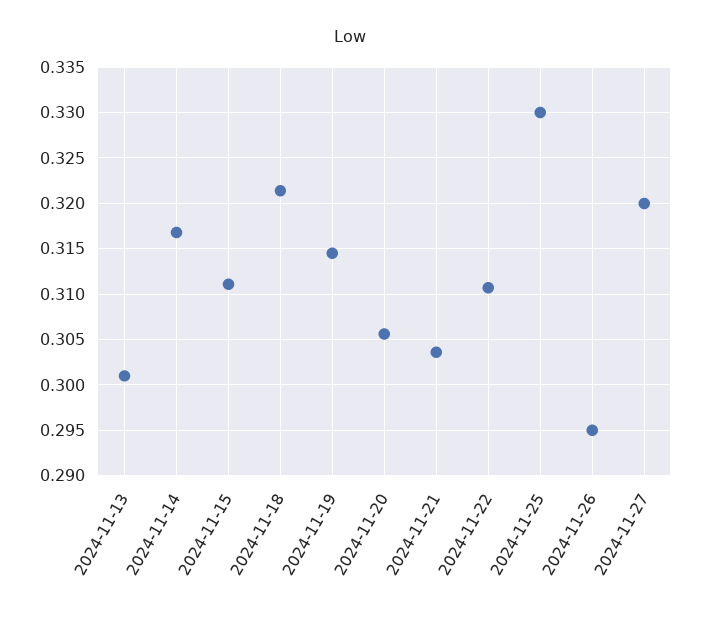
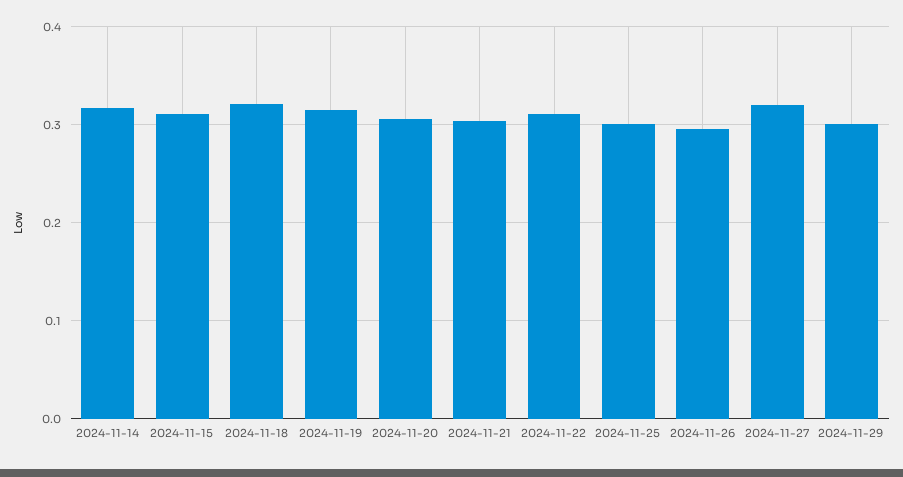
2024-11-13: 0.301 -> none
2024-11-25: 0.33 -> 0.3
2024-11-29: none -> 0.3

